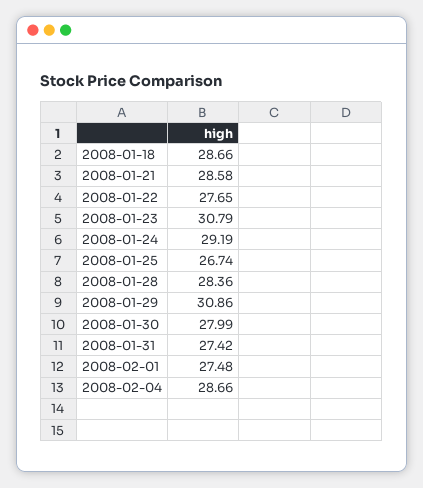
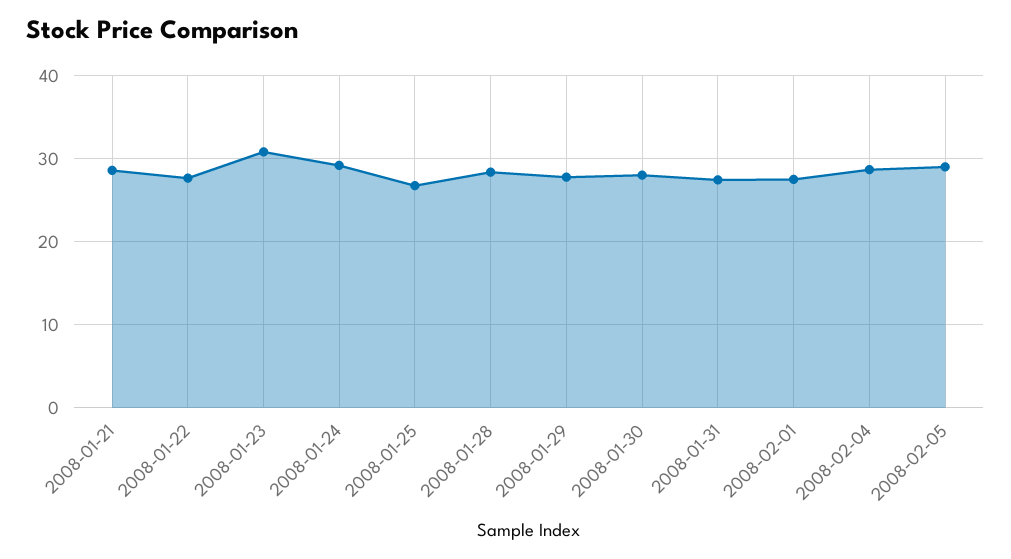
2008-01-18: 28.66 -> none
2008-01-29: 30.86 -> 28
2008-02-05: none -> 29

